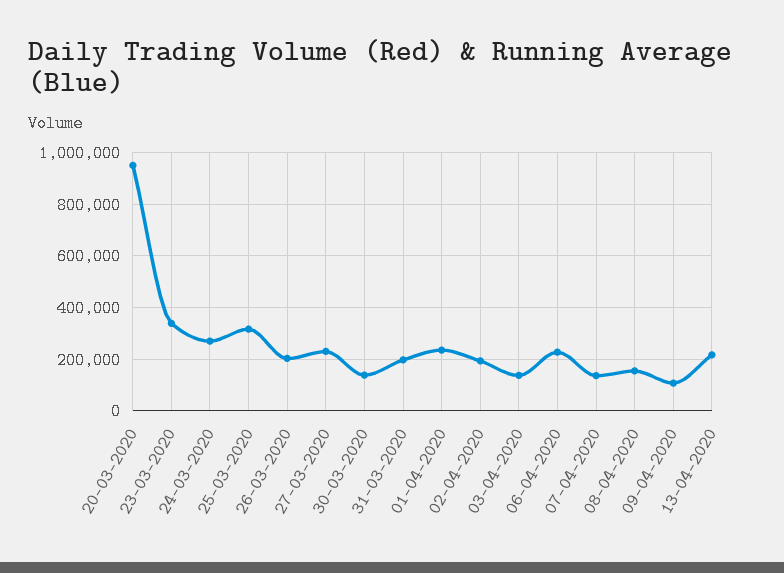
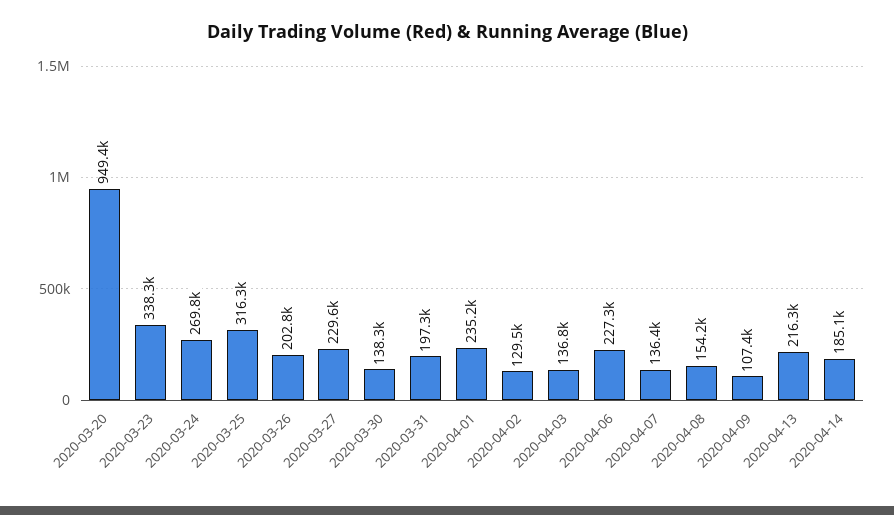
02-04-2020: 200000 -> 129500
2020-04-14: none -> 185100

